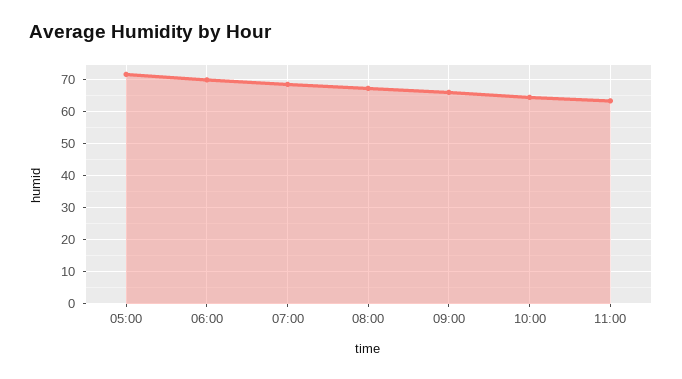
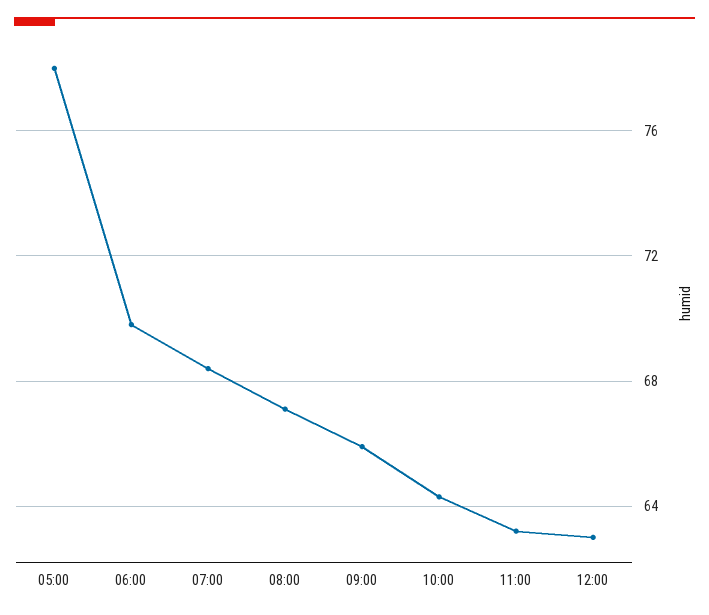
05:00: 72 -> 78
12:00: none -> 63

